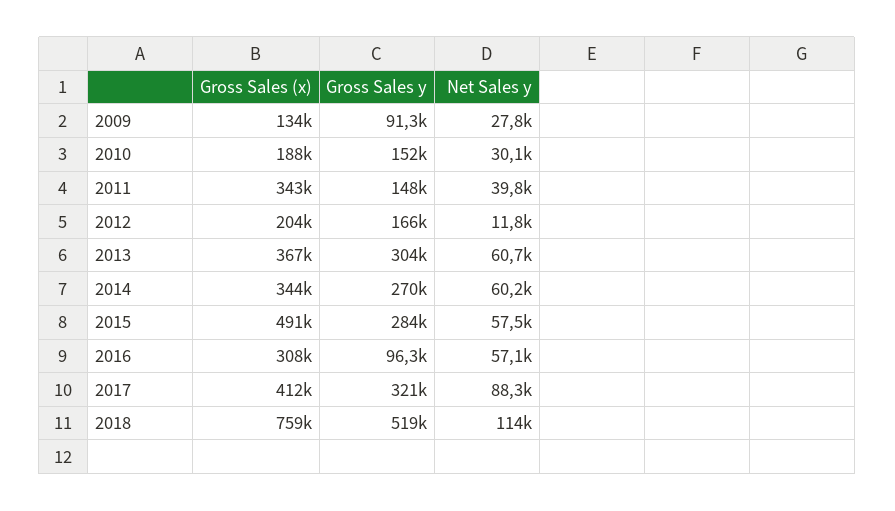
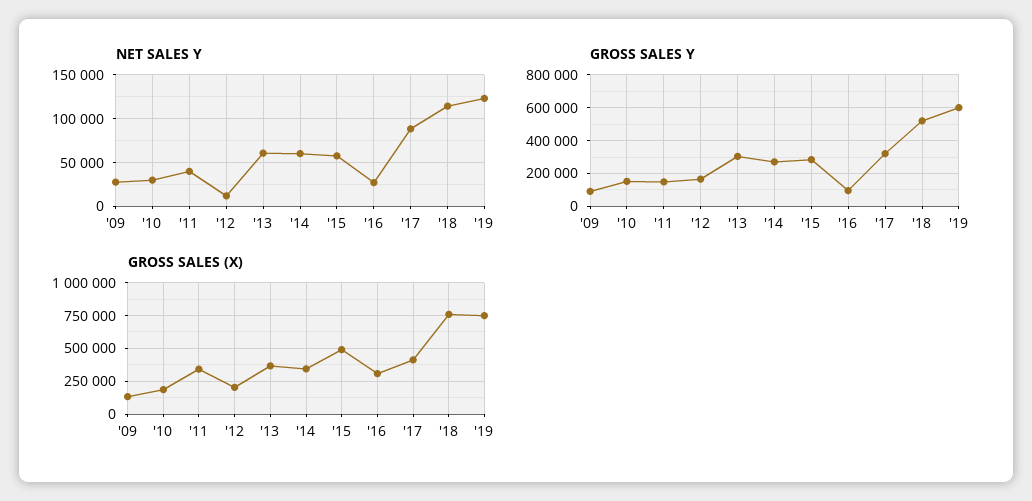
Net Sales y, 2016: 57100 -> 30000
Net Sales y, '19: none -> 120000
Gross Sales y, '19: none -> 600000
Gross Sales (x), '19: none -> 750000

